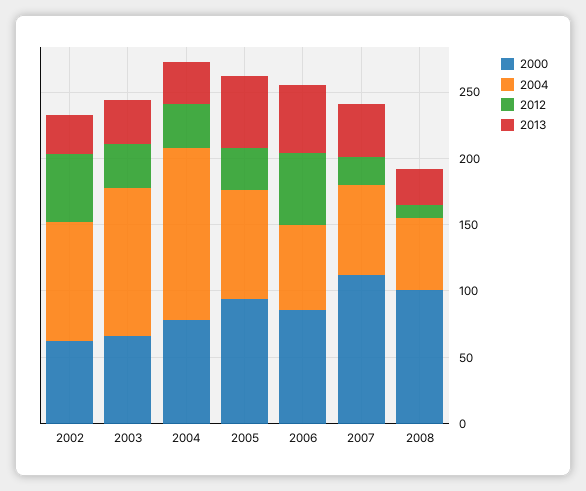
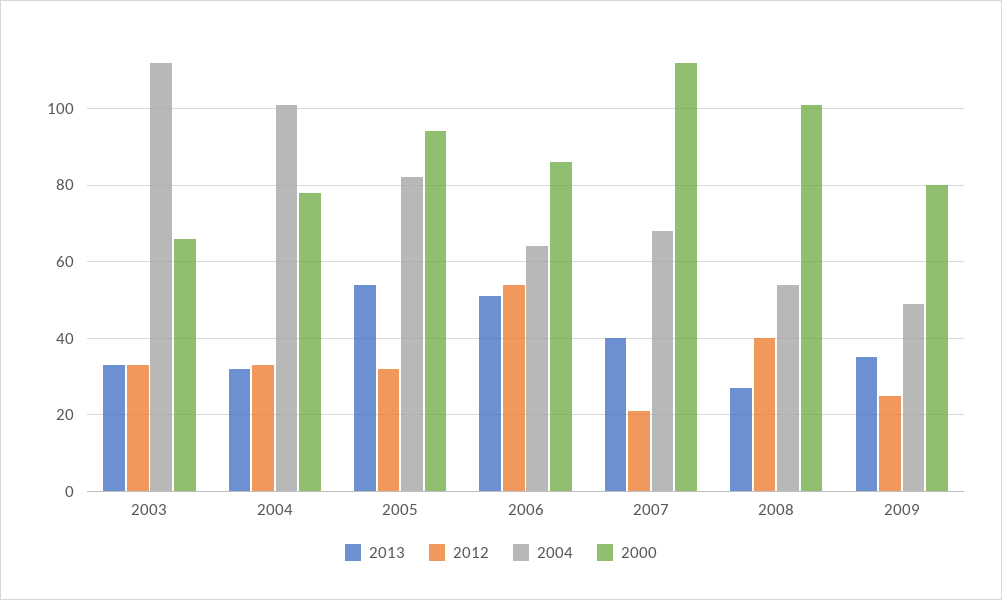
2000, 2002: 60 -> none
2004, 2002: 90 -> none
2012, 2002: 50 -> none
2013, 2002: 30 -> none
2004, 2004: 130 -> 100
2012, 2008: 10 -> 40
2013, 2009: none -> 35
2012, 2009: none -> 25
2004, 2009: none -> 50
2000, 2009: none -> 80

